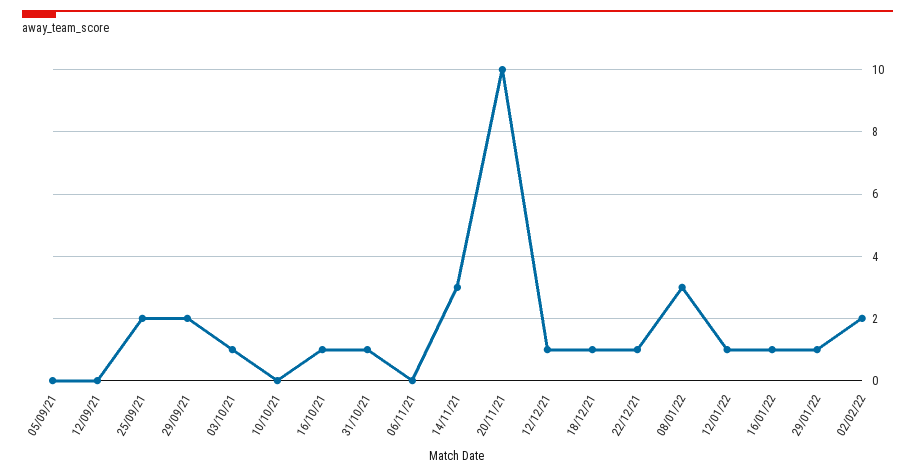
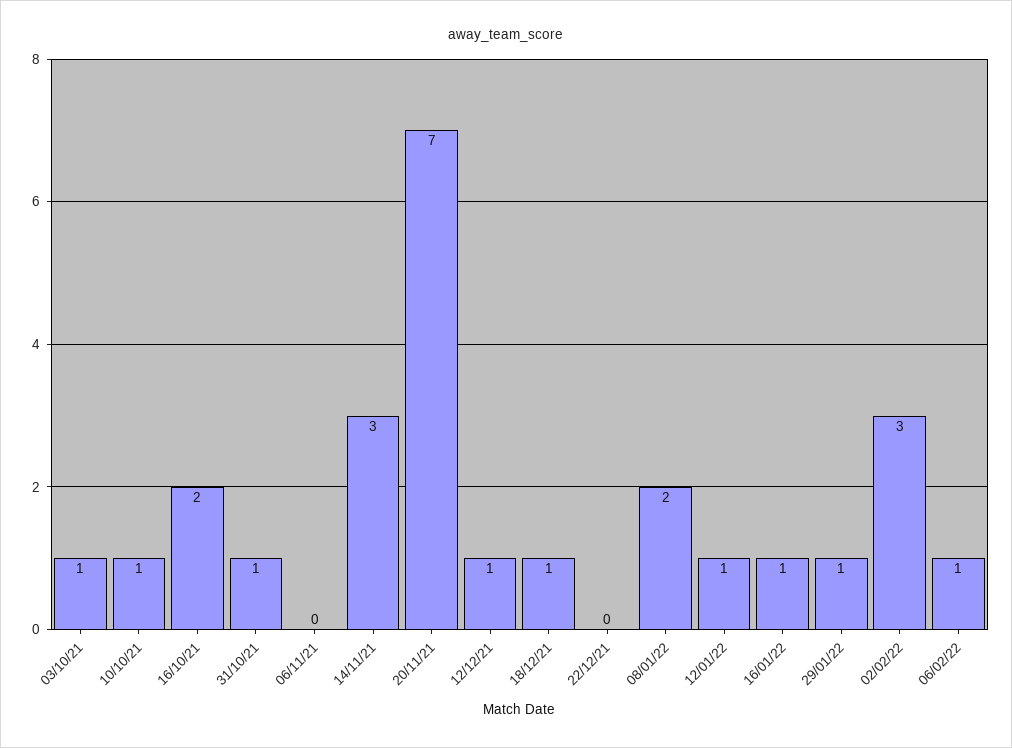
05/09/21: 0 -> none
12/09/21: 0 -> none
25/09/21: 2 -> none
29/09/21: 2 -> none
10/10/21: 0 -> 1
16/10/21: 1 -> 2
20/11/21: 10 -> 7
22/12/21: 1 -> 0
08/01/22: 3 -> 2
02/02/22: 2 -> 3
06/02/22: none -> 1

